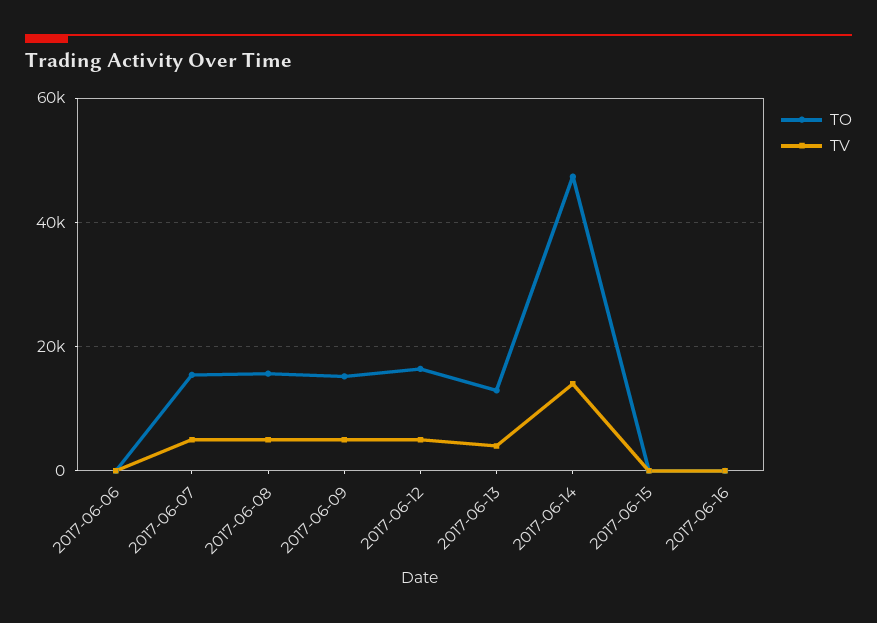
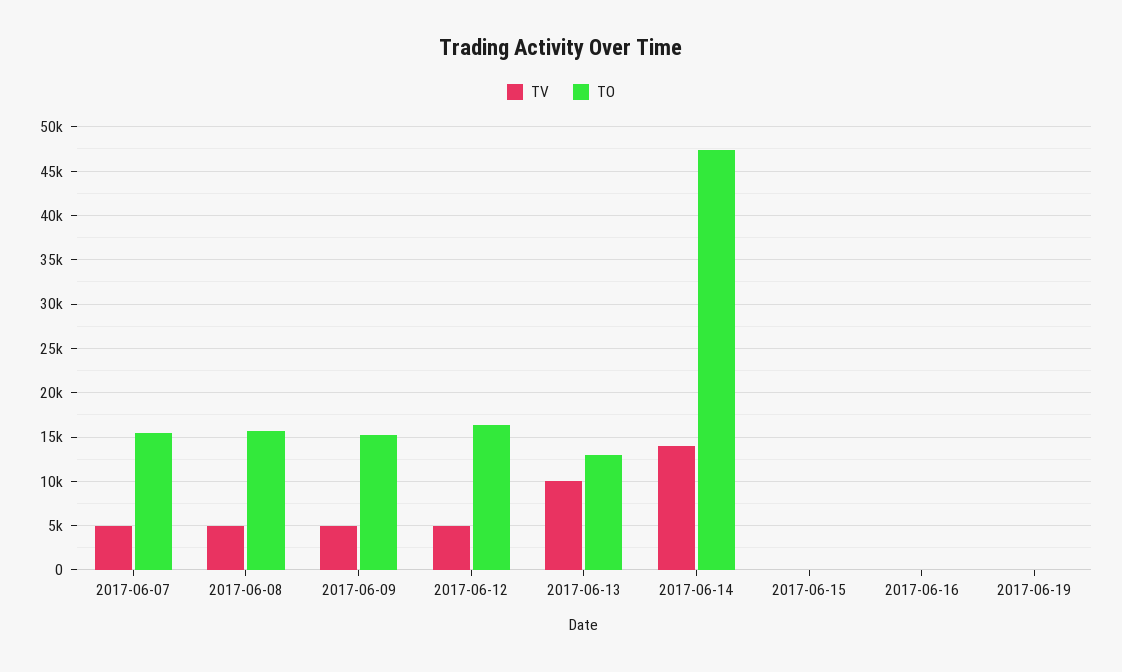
TO, 2017-06-06: 0 -> none
TV, 2017-06-06: 0 -> none
TV, 2017-06-13: 4000 -> 10000
TV, 2017-06-19: none -> 0
TO, 2017-06-19: none -> 0

